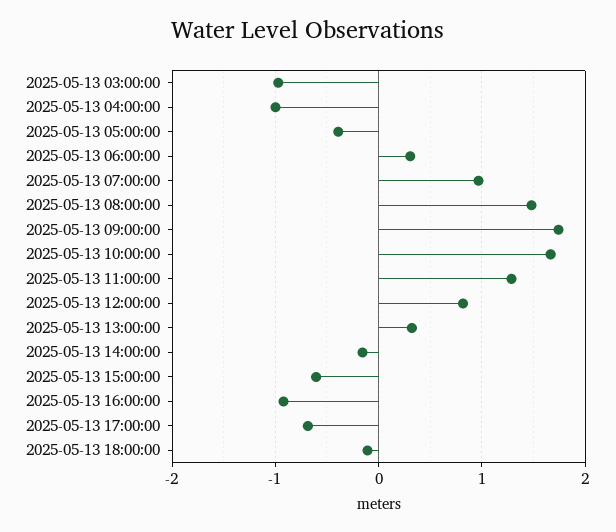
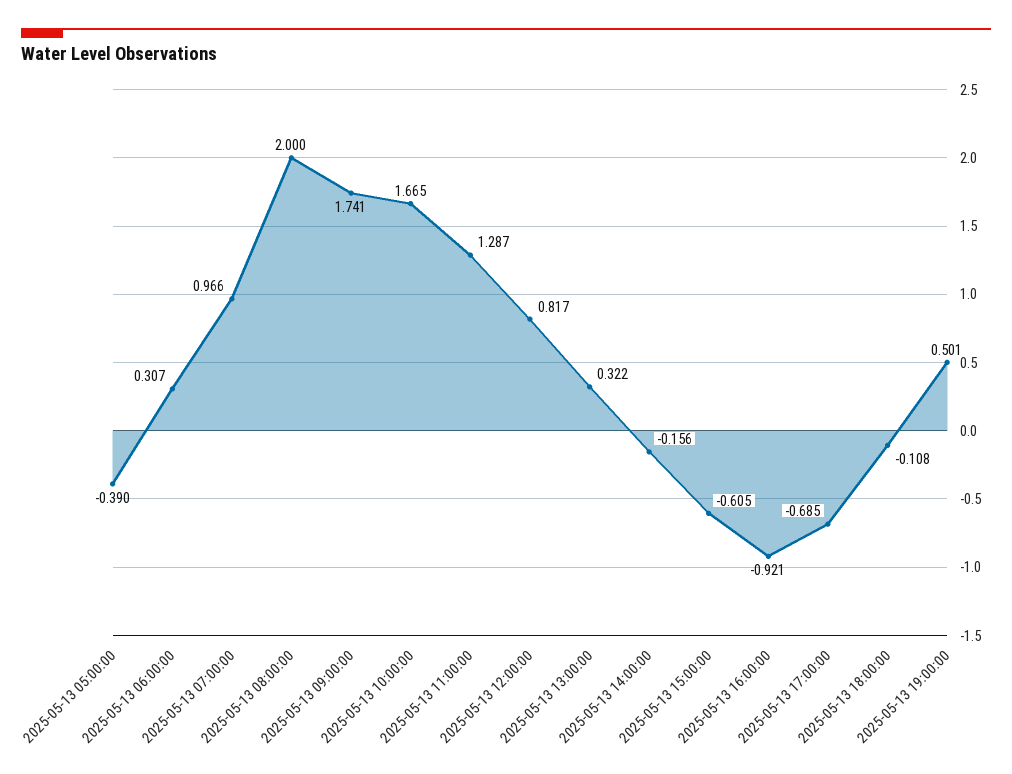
2025-05-13 03:00:00: -1 -> none
2025-05-13 04:00:00: -1 -> none
2025-05-13 08:00:00: 1.5 -> 2
2025-05-13 19:00:00: none -> 0.501

